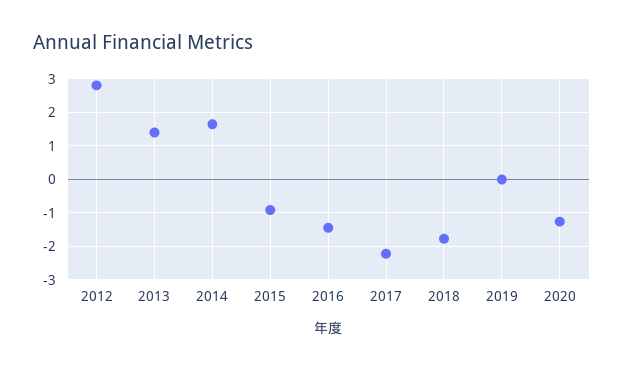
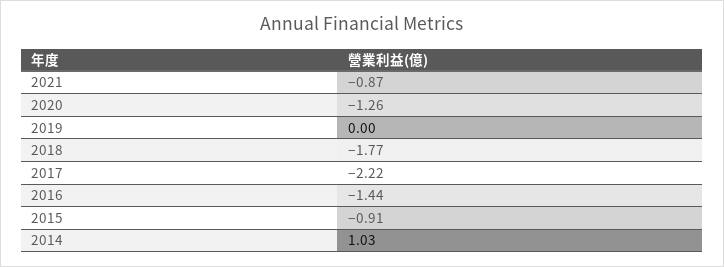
2012: 2.8 -> none
2013: 1.4 -> none
2014: 1.6 -> 1.03
2021: none -> -0.87

